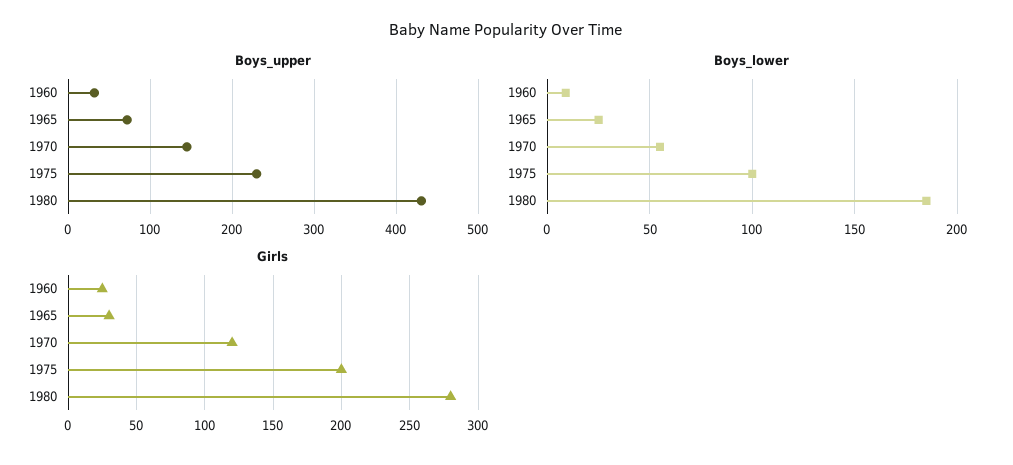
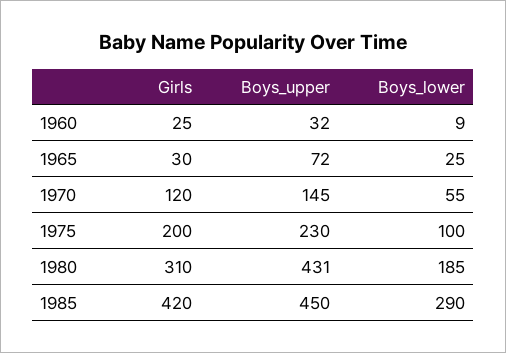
Girls, 1980: 280 -> 310
Girls, 1985: none -> 420
Boys_upper, 1985: none -> 450
Boys_lower, 1985: none -> 290

